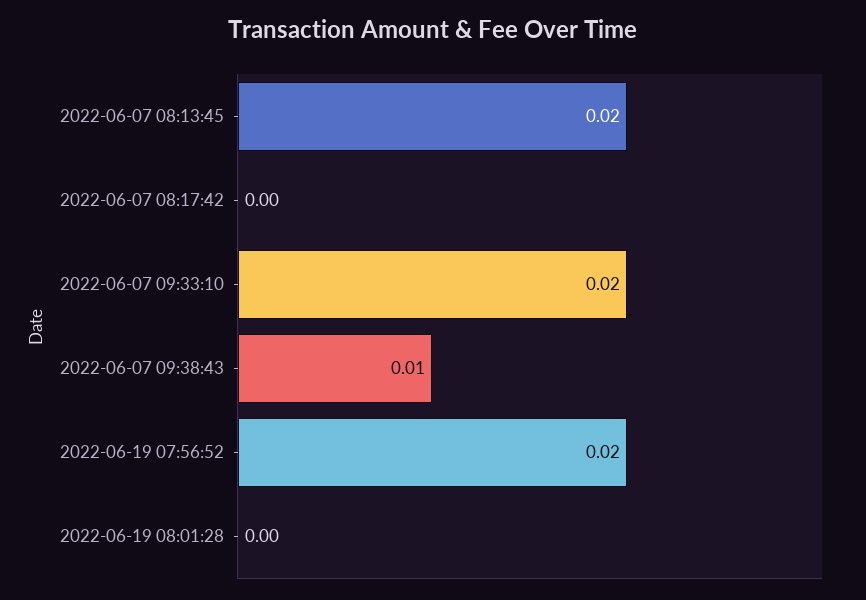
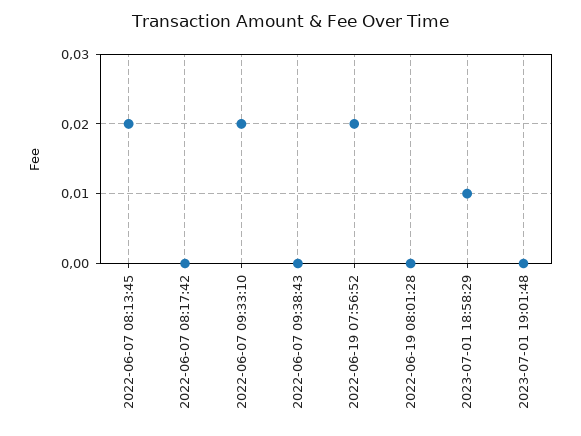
2022-06-07 09:38:43: 0.01 -> 0
2023-07-01 18:58:29: none -> 0.01
2023-07-01 19:01:48: none -> 0

